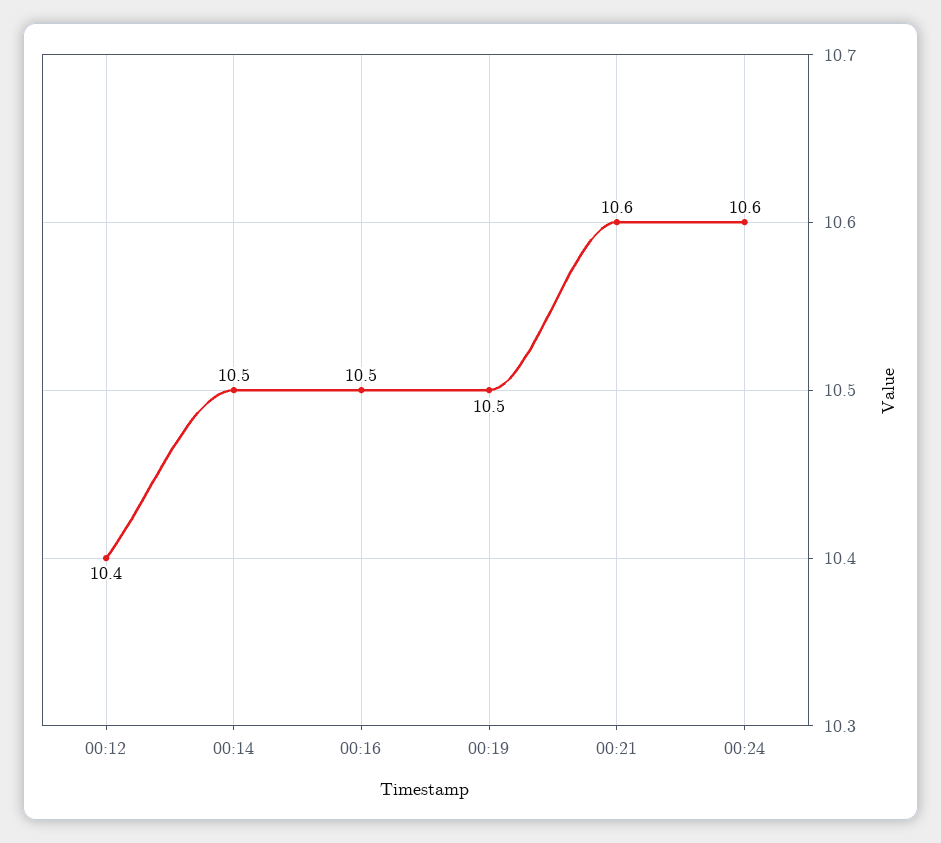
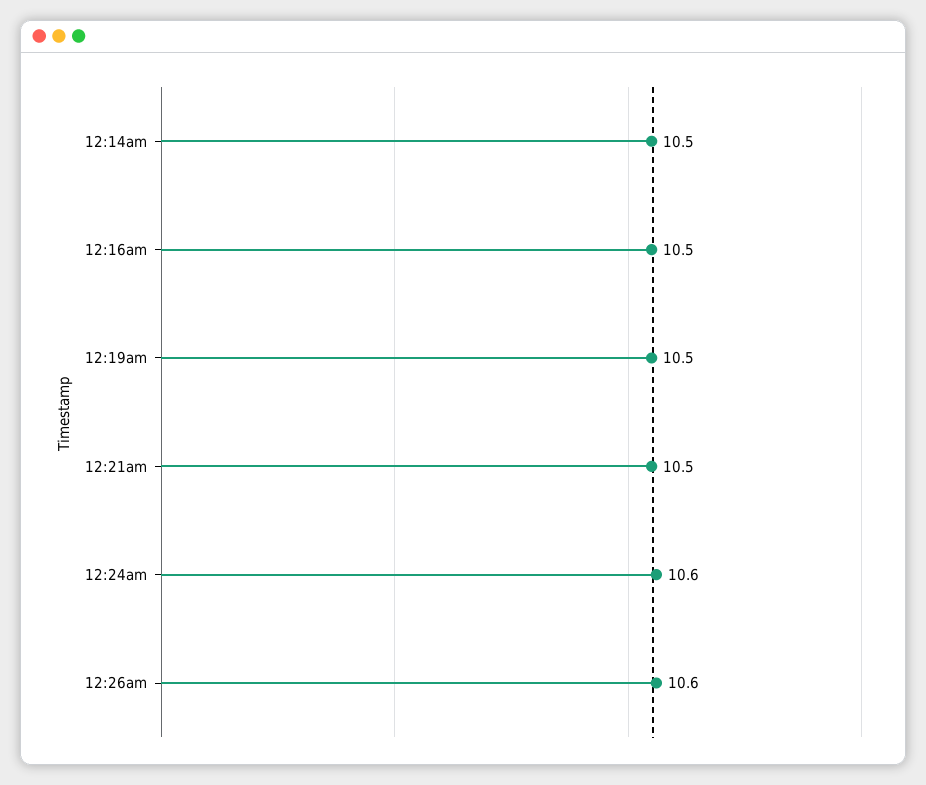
00:12: 10.4 -> none
00:21: 10.6 -> 10.5
12:26am: none -> 10.6

